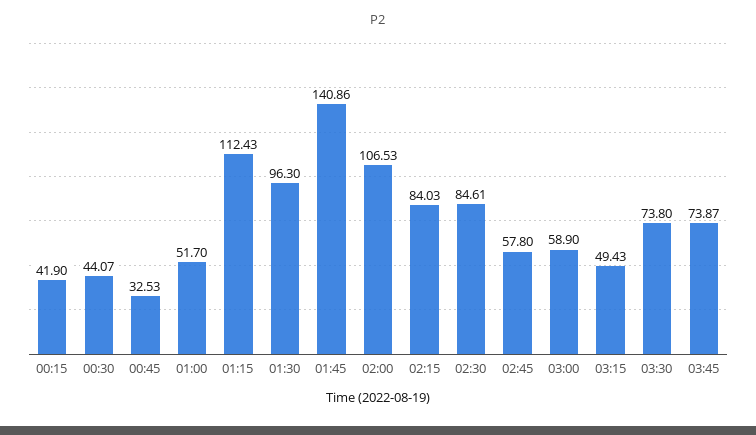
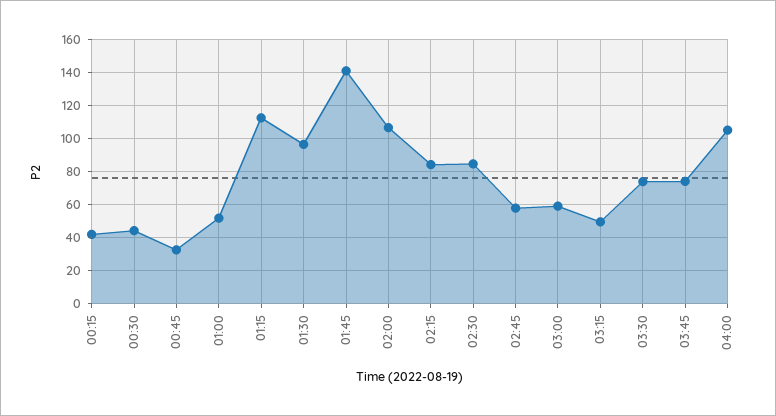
04:00: none -> 105

